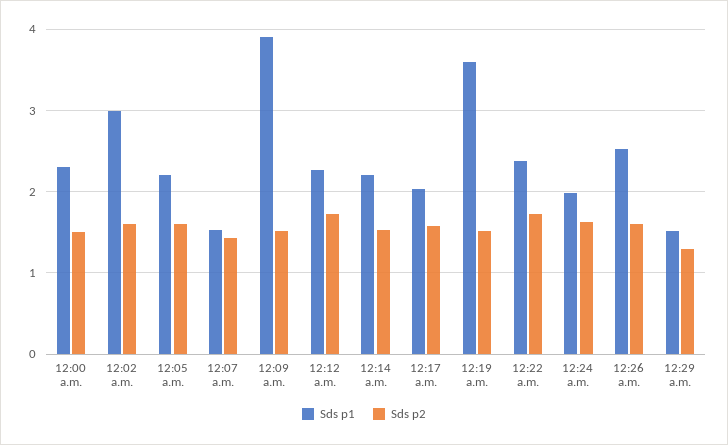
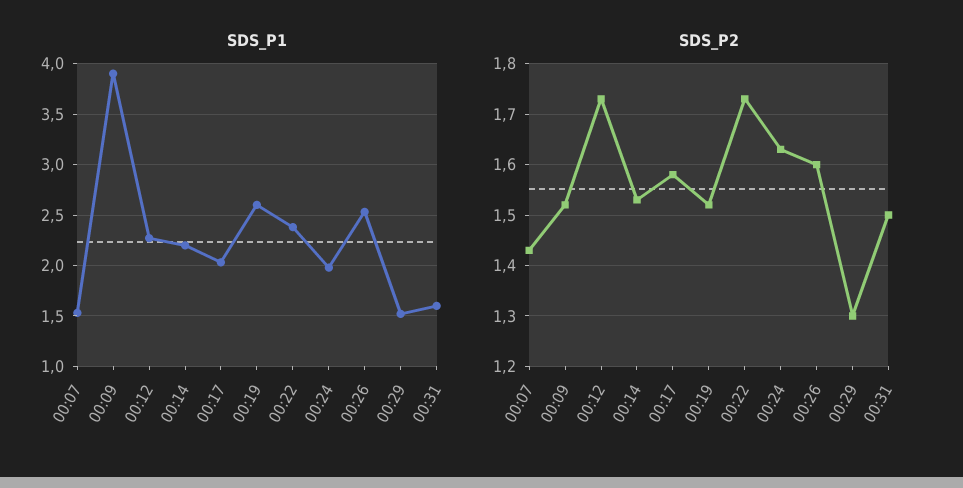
Sds p1, 12:00 a.m.: 2.3 -> none
Sds p2, 12:00 a.m.: 1.5 -> none
Sds p1, 12:02 a.m.: 3 -> none
Sds p2, 12:02 a.m.: 1.6 -> none
Sds p1, 12:05 a.m.: 2.2 -> none
Sds p2, 12:05 a.m.: 1.6 -> none
Sds p1, 12:19 a.m.: 3.6 -> 2.6
Sds p1, 00:31: none -> 1.6
Sds p2, 00:31: none -> 1.5

